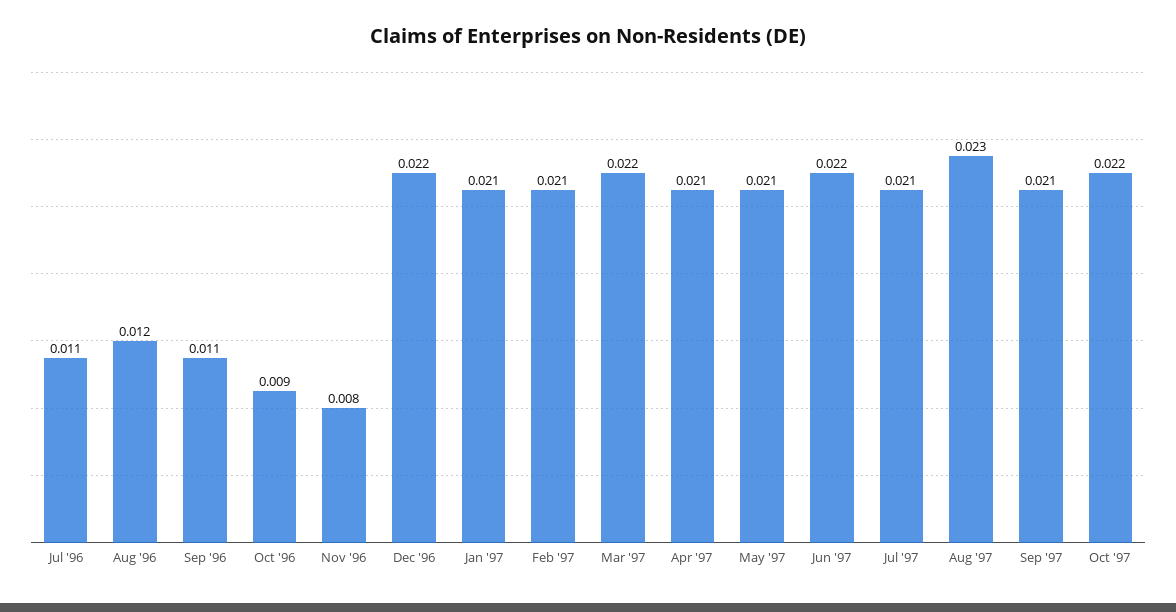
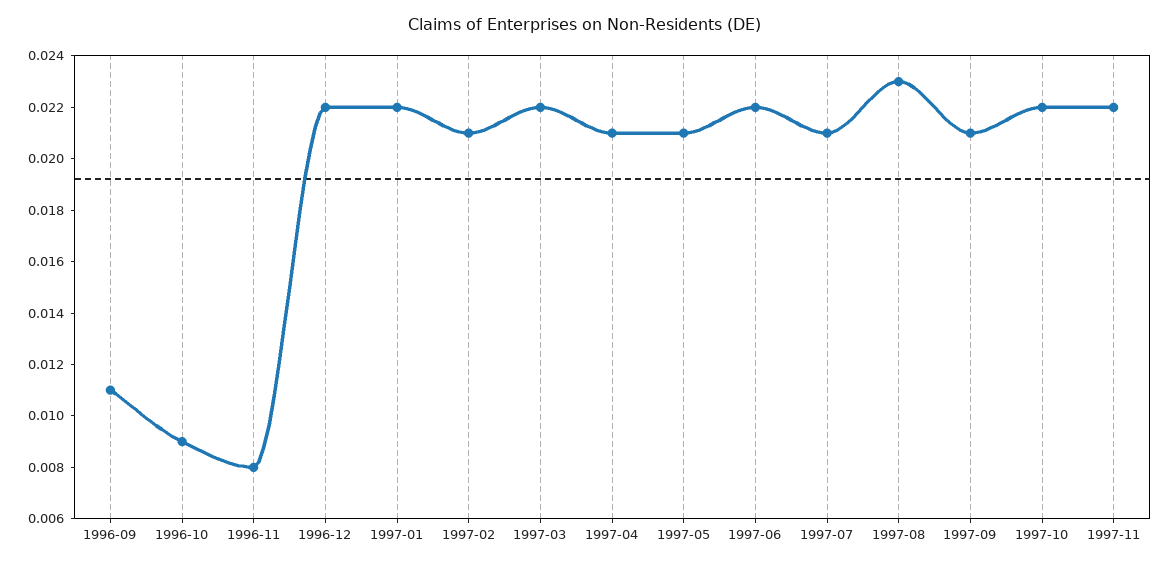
Jul '96: 0.011 -> none
Aug '96: 0.012 -> none
Jan '97: 0.021 -> 0.022
1997-11: none -> 0.022

